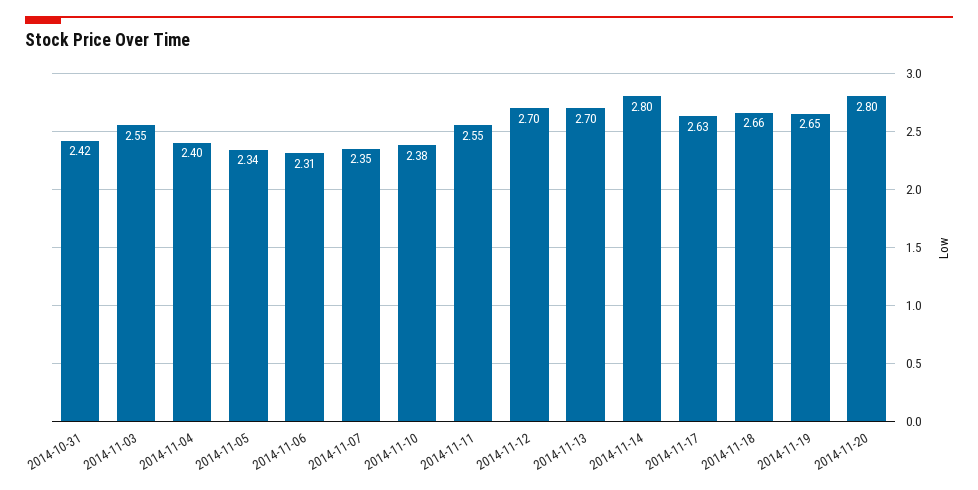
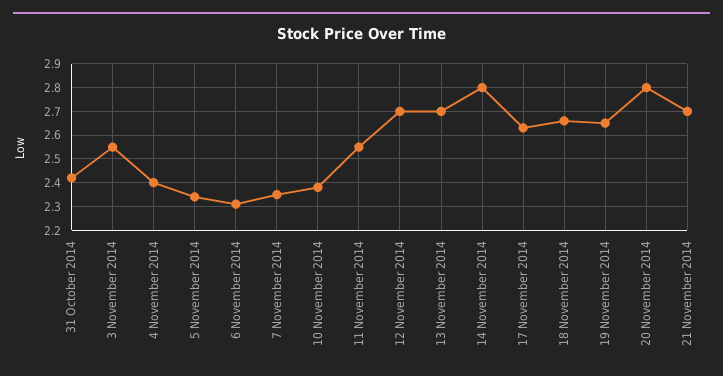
21 November 2014: none -> 2.7

